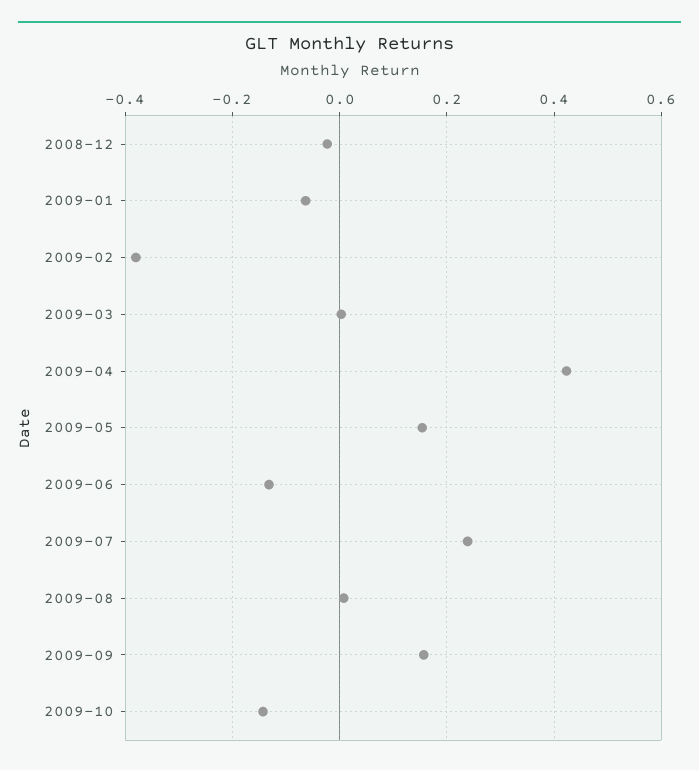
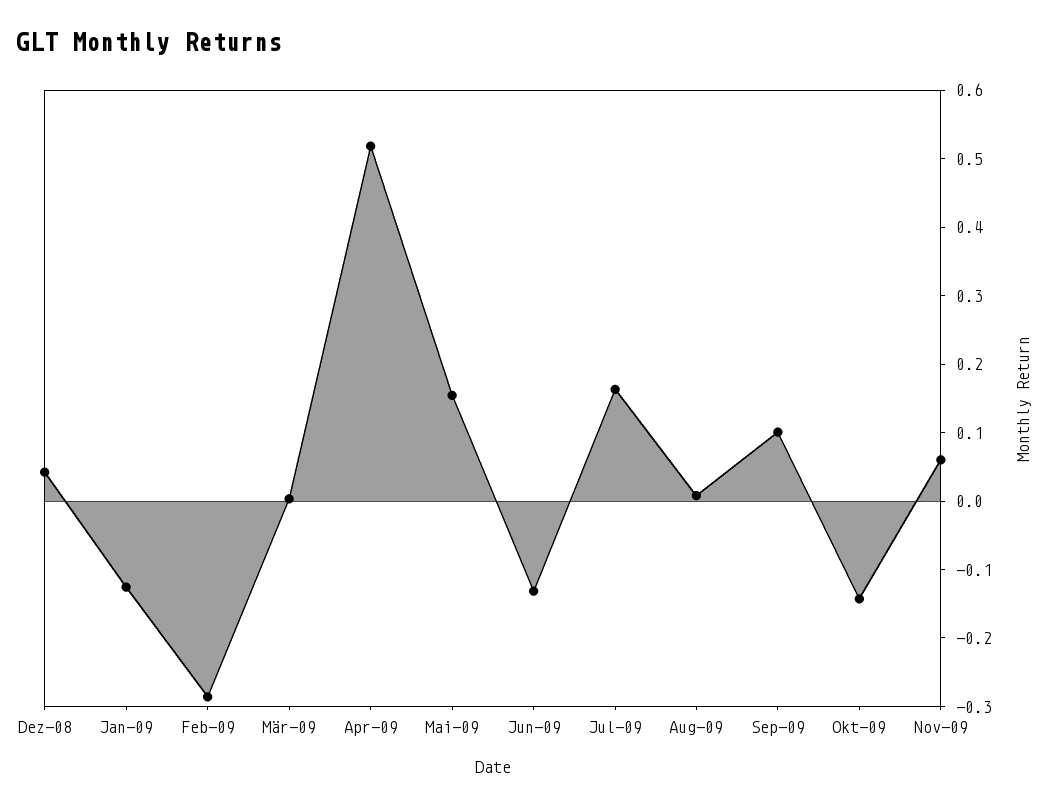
2008-12: -0.02 -> 0.04
2009-01: -0.06 -> -0.12
2009-02: -0.38 -> -0.28
2009-04: 0.42 -> 0.52
2009-07: 0.24 -> 0.16
2009-09: 0.16 -> 0.1
Nov-09: none -> 0.06

